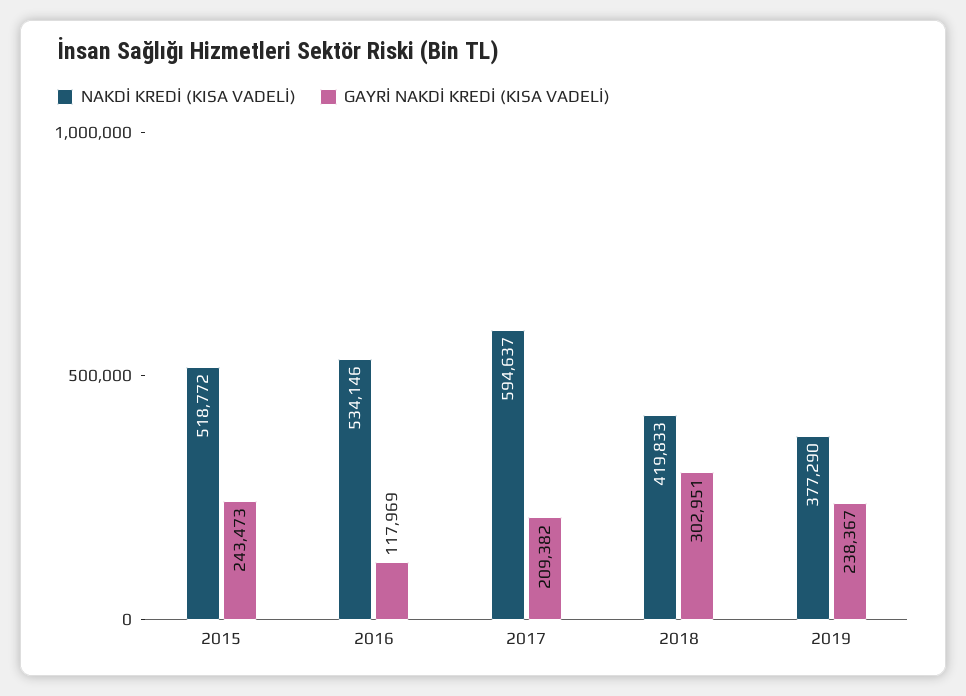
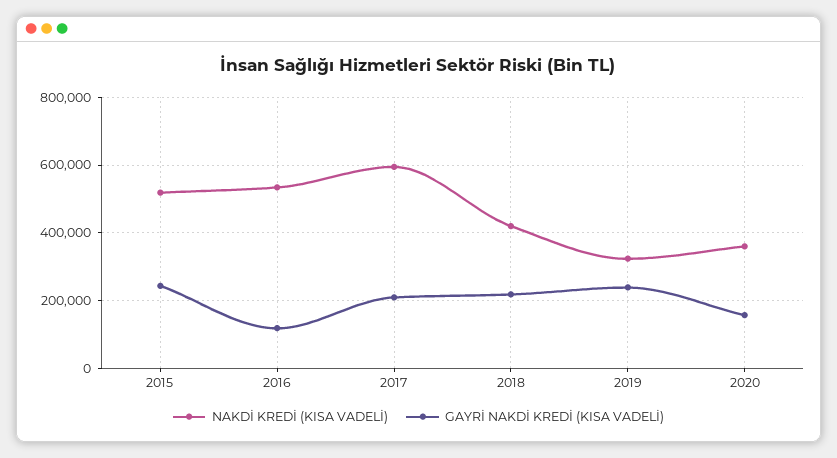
GAYRİ NAKDİ KREDİ (KISA VADELİ), 2018: 302951 -> 220000
NAKDİ KREDİ (KISA VADELİ), 2019: 377290 -> 320000
NAKDİ KREDİ (KISA VADELİ), 2020: none -> 360000
GAYRİ NAKDİ KREDİ (KISA VADELİ), 2020: none -> 160000

